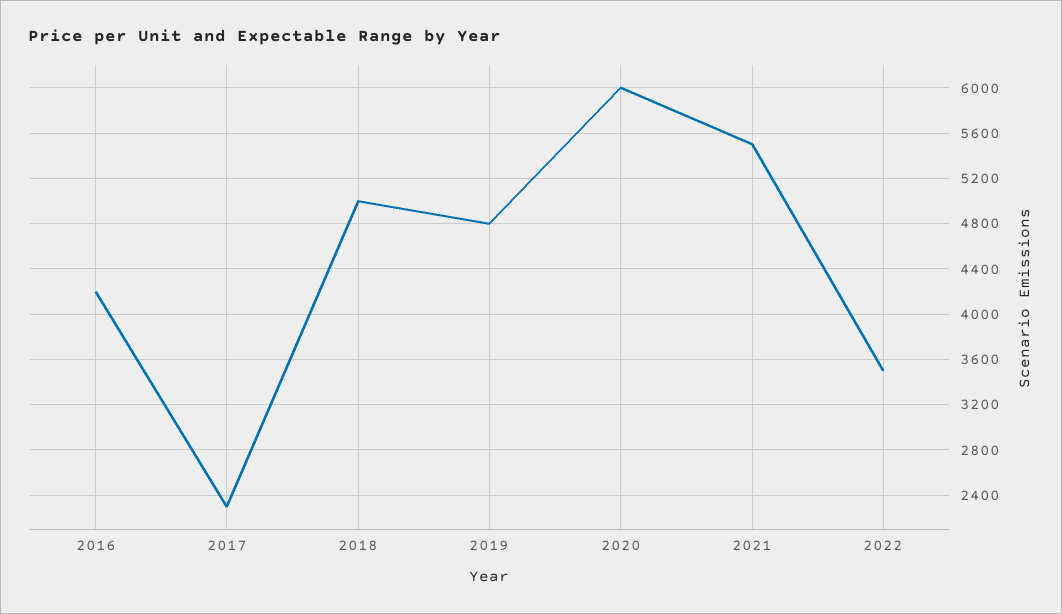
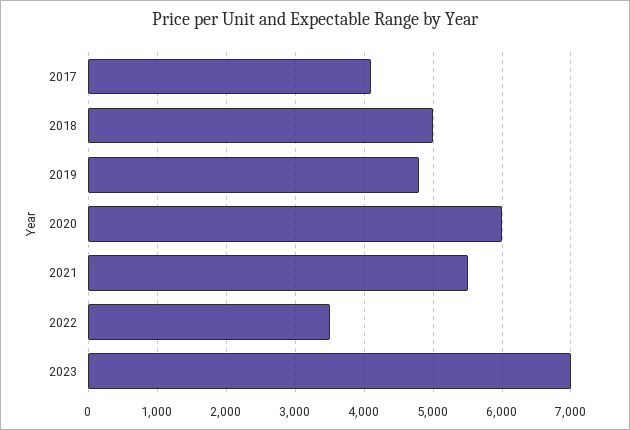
2016: 4200 -> none
2017: 2300 -> 4100
2023: none -> 7000

